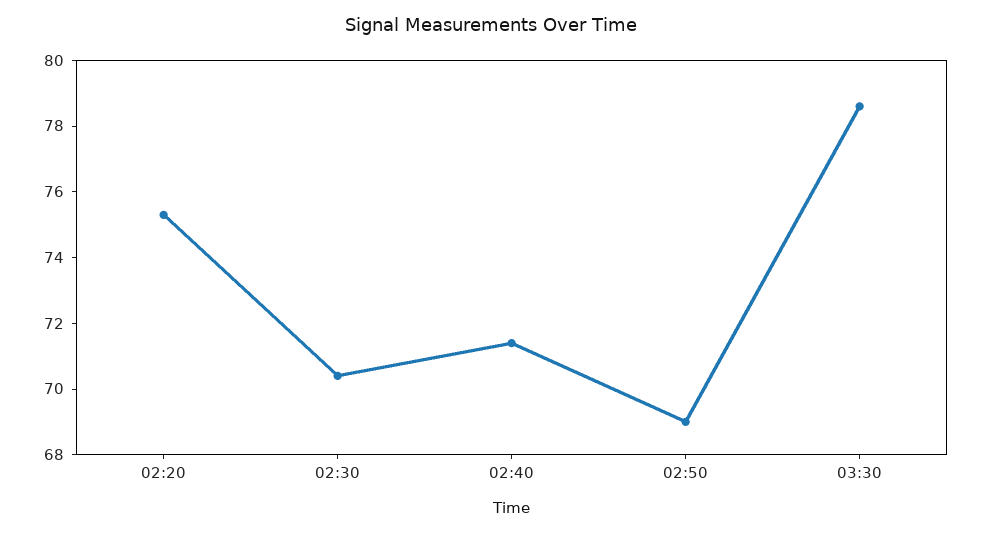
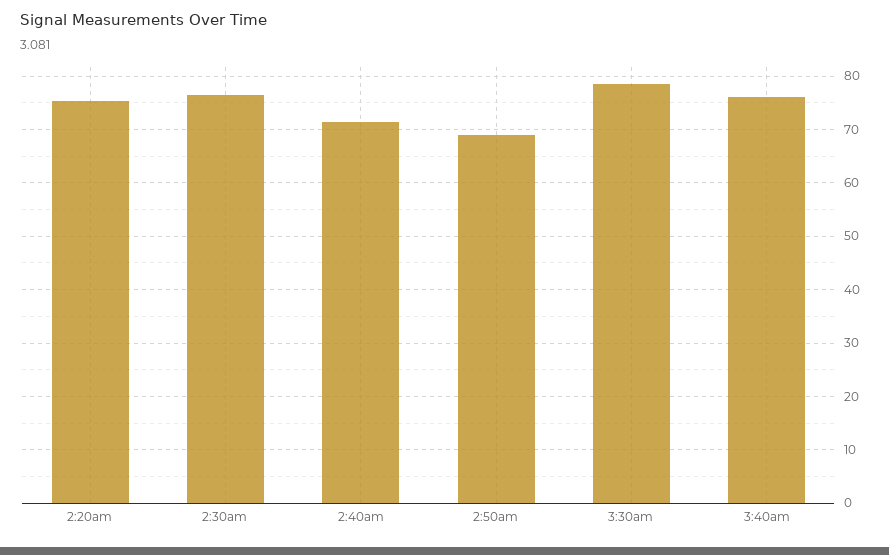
02:30: 70.5 -> 76
3:40am: none -> 76

